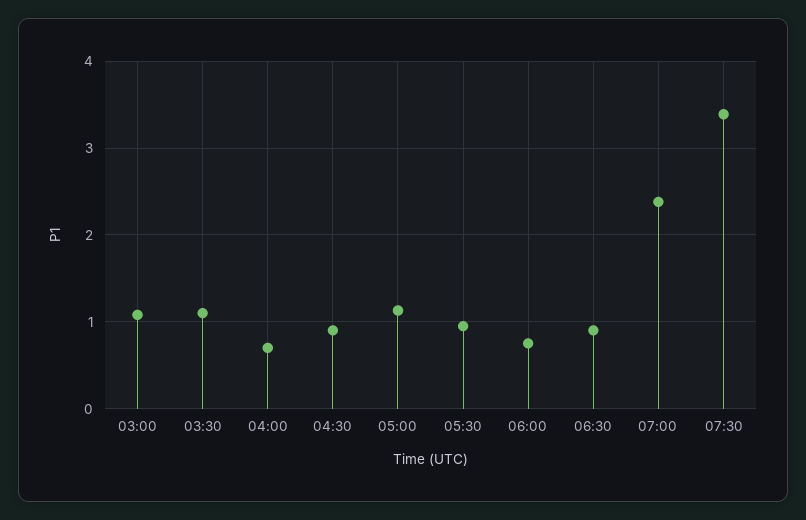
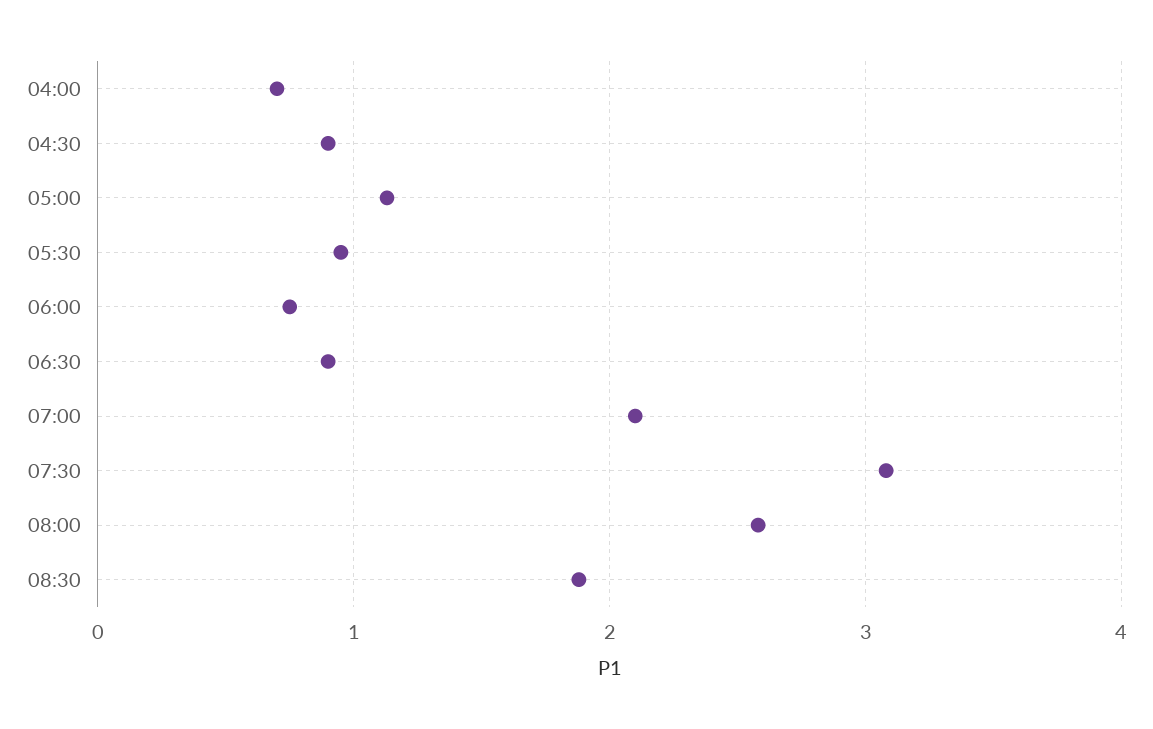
03:00: 1.1 -> none
03:30: 1.1 -> none
07:00: 2.4 -> 2.1
07:30: 3.4 -> 3.1
08:00: none -> 2.6
08:30: none -> 1.9

